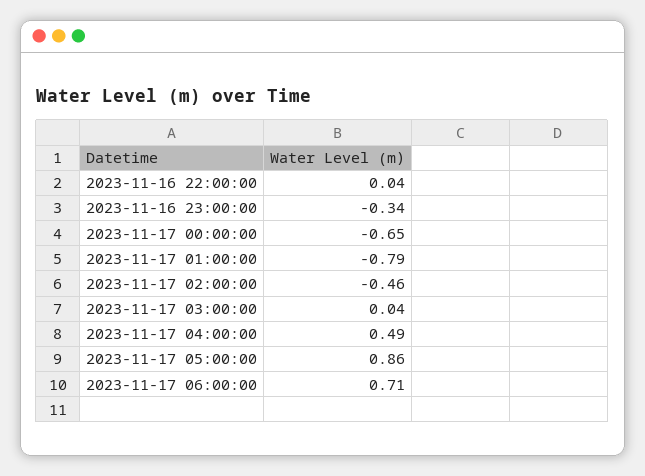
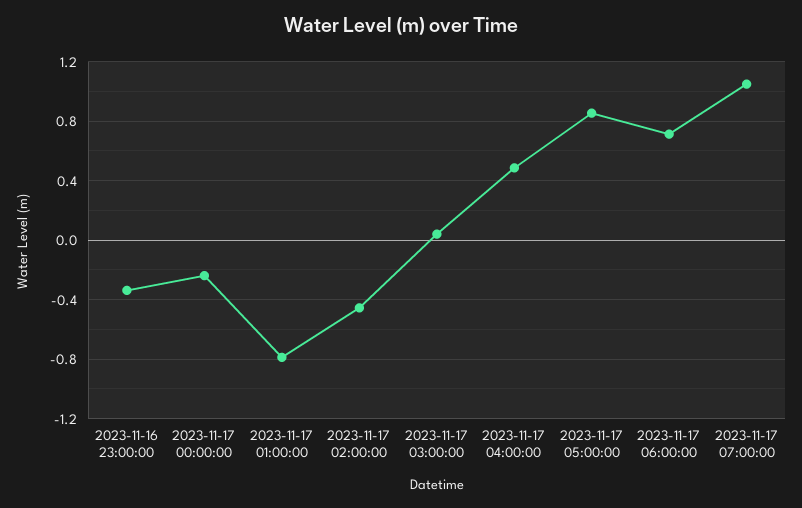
2023-11-16 22:00:00: 0.04 -> none
2023-11-17 00:00:00: -0.65 -> -0.25
2023-11-17 07:00:00: none -> 1.05

